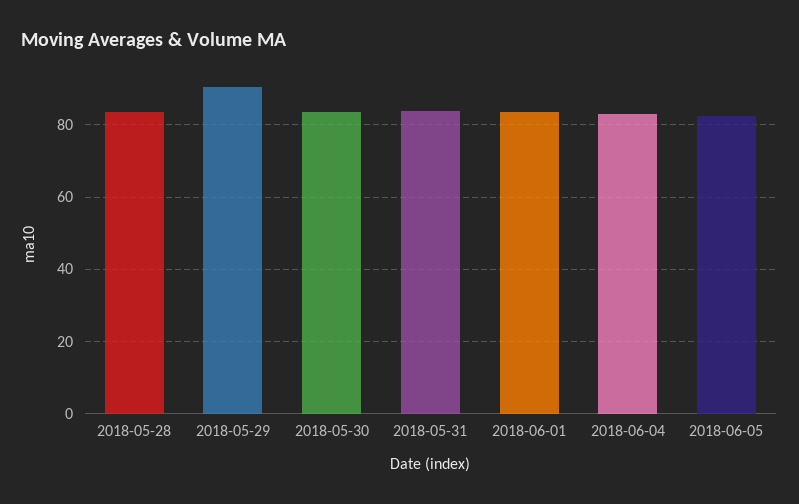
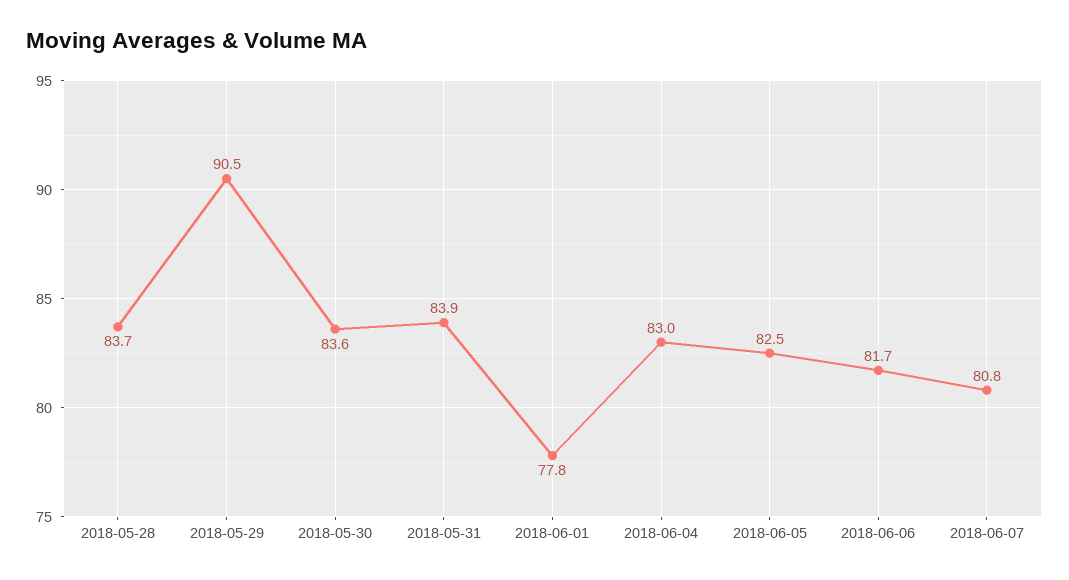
2018-06-01: 84 -> 77.8
2018-06-06: none -> 81.7
2018-06-07: none -> 80.8

